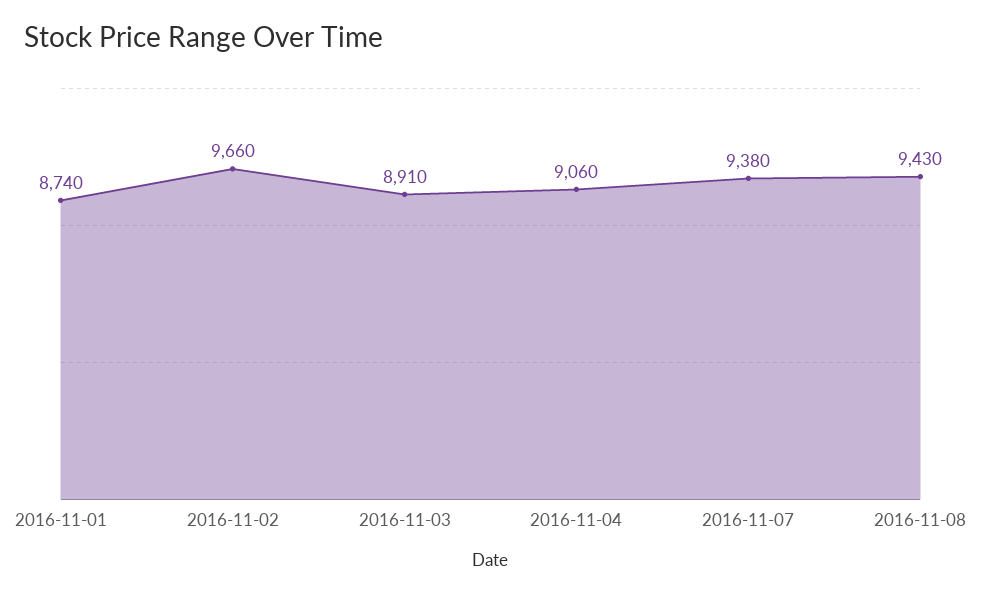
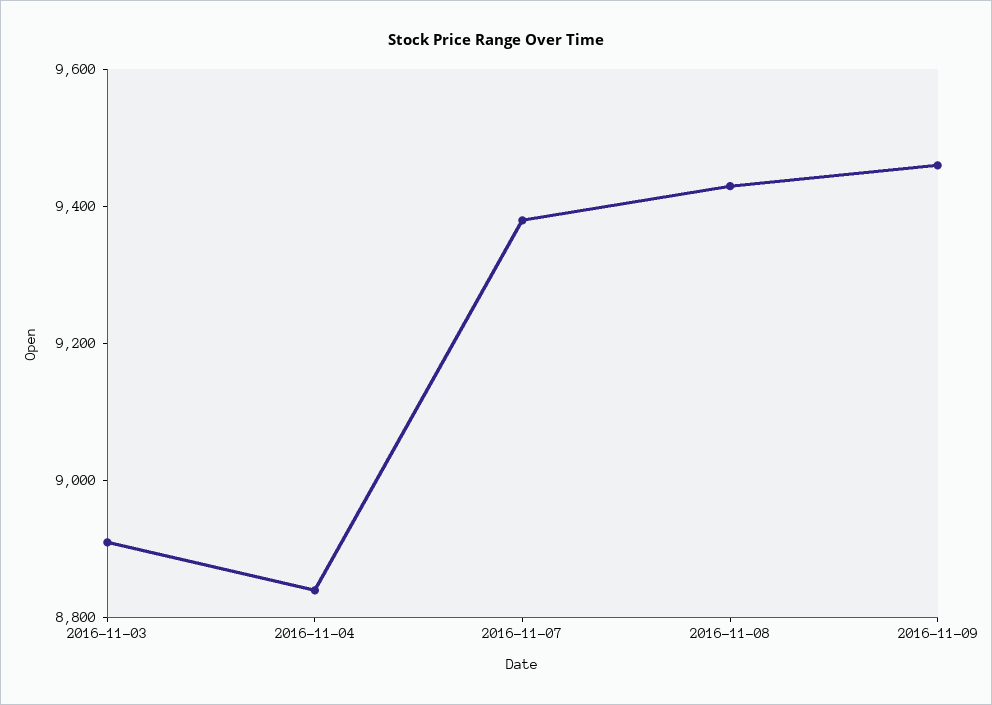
2016-11-01: 8740 -> none
2016-11-02: 9660 -> none
2016-11-04: 9060 -> 8850
2016-11-09: none -> 9450

